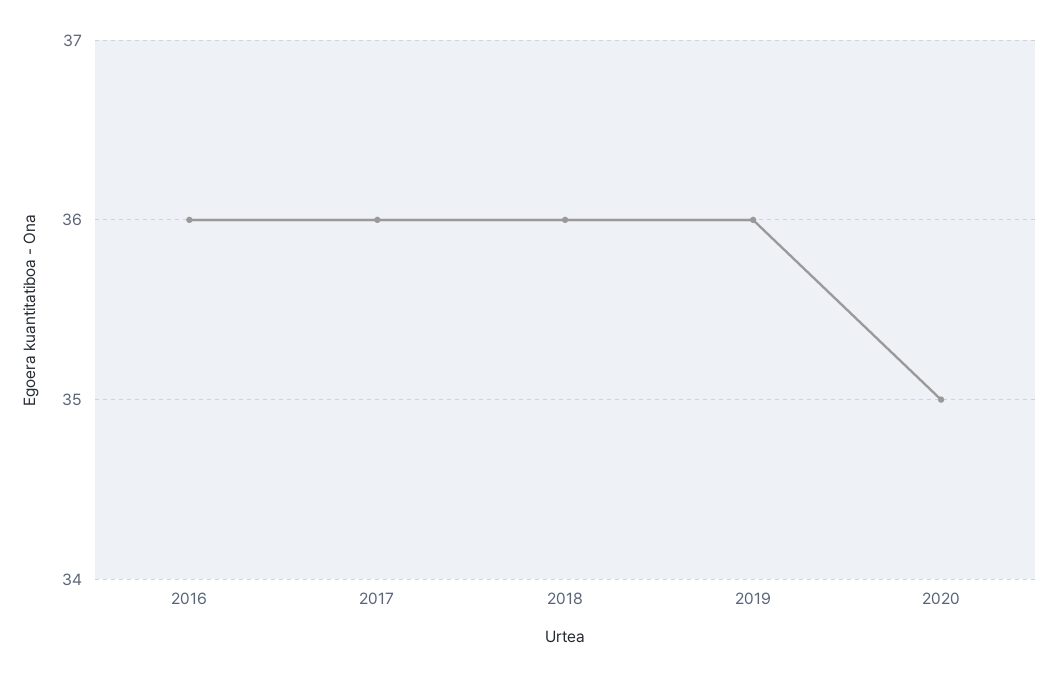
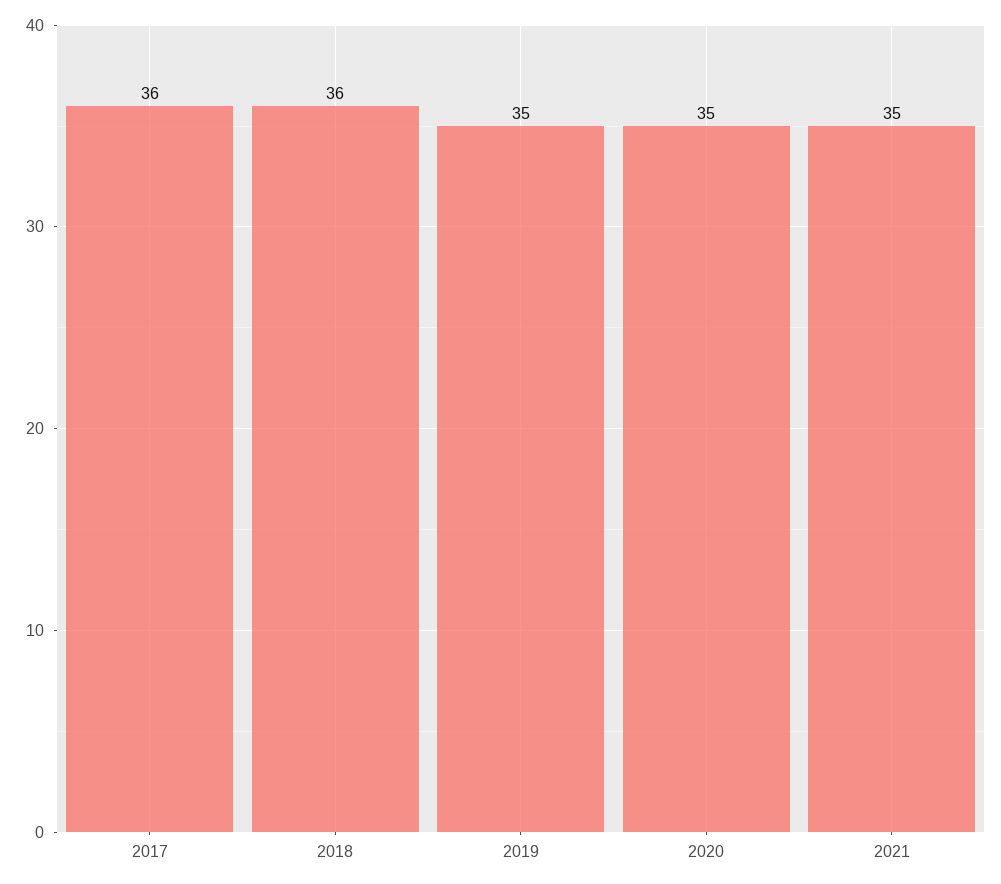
2016: 36 -> none
2019: 36 -> 35
2021: none -> 35

